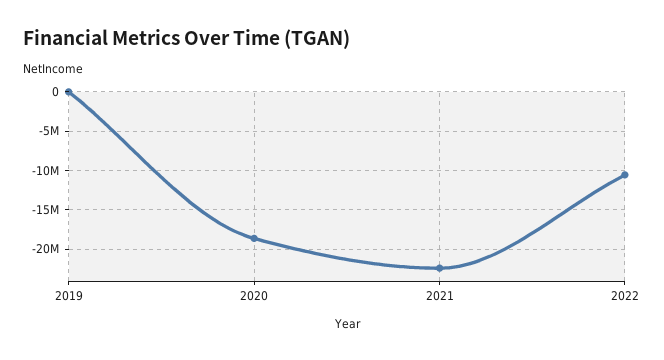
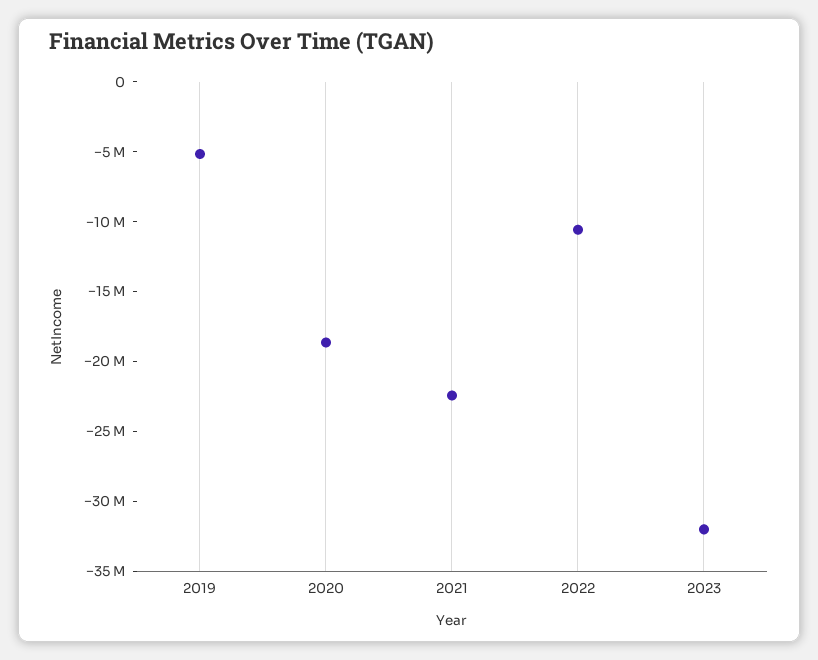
2019: 0 -> -5000000
2023: none -> -32000000

